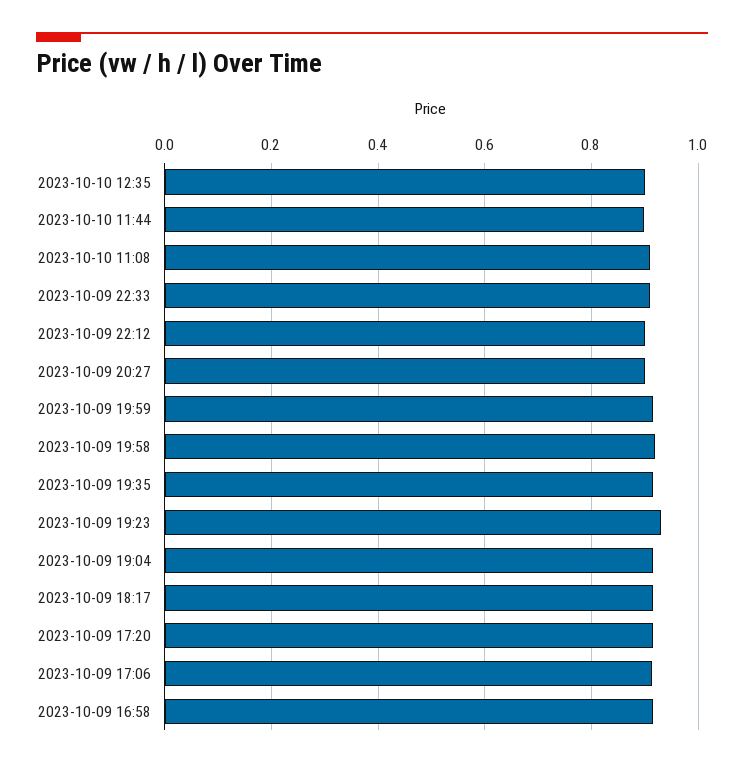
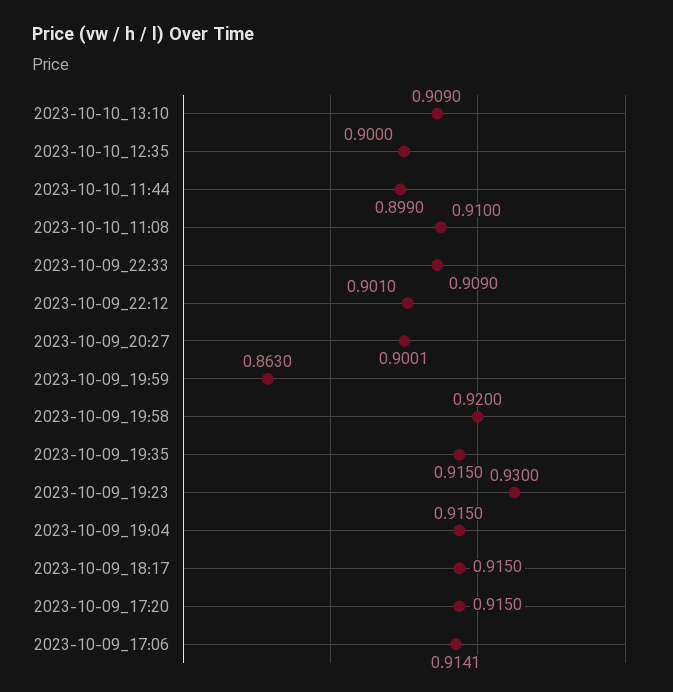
2023-10-09 19:59: 0.92 -> 0.863
2023-10-09 16:58: 0.92 -> none
2023-10-10_13:10: none -> 0.909

